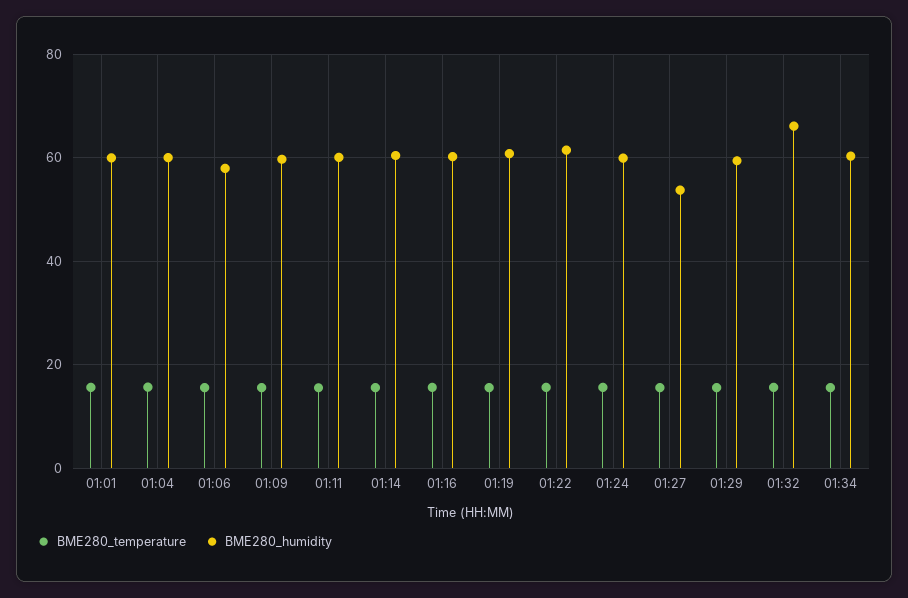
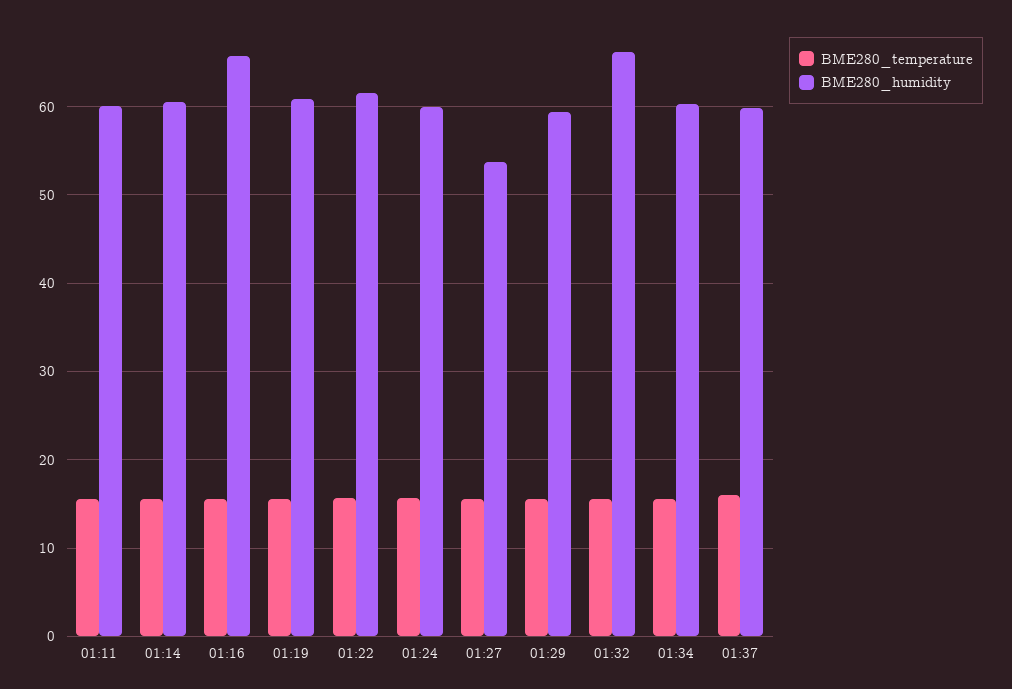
BME280_temperature, 01:01: 16 -> none
BME280_humidity, 01:01: 60 -> none
BME280_temperature, 01:04: 16 -> none
BME280_humidity, 01:04: 60 -> none
BME280_temperature, 01:06: 16 -> none
BME280_humidity, 01:06: 58 -> none
BME280_temperature, 01:09: 16 -> none
BME280_humidity, 01:09: 60 -> none
BME280_humidity, 01:16: 60 -> 66
BME280_temperature, 01:37: none -> 16
BME280_humidity, 01:37: none -> 60

